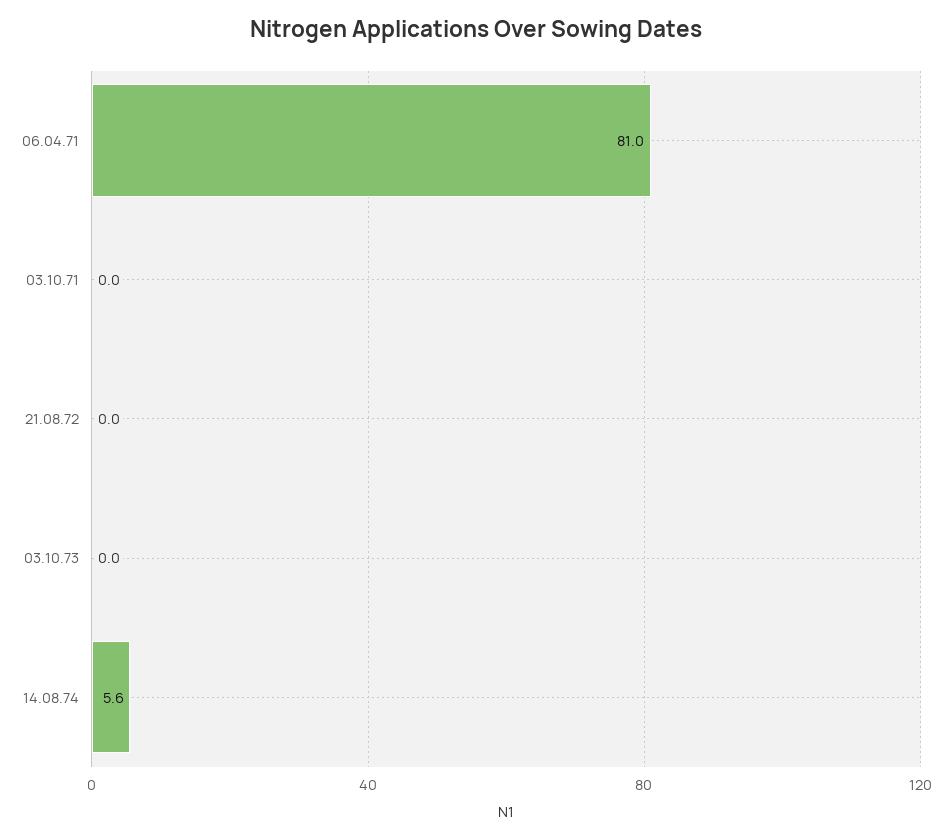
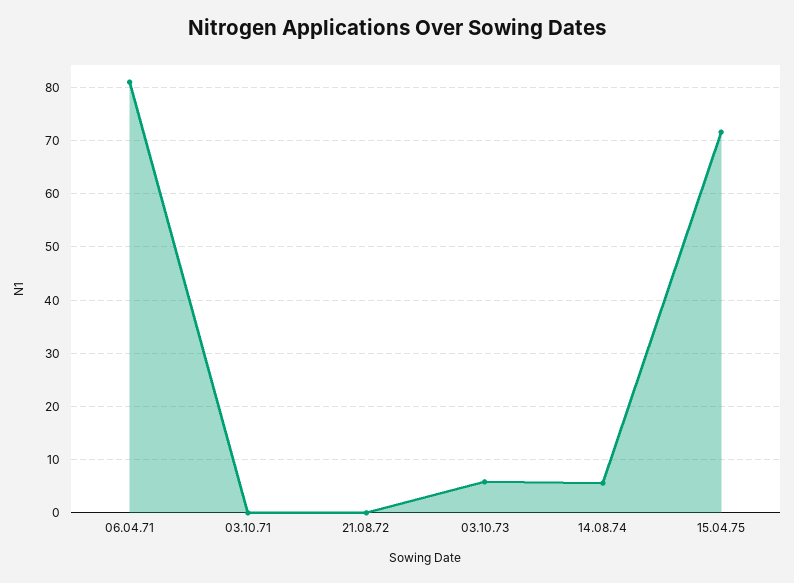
03.10.73: 0 -> 6
15.04.75: none -> 72

